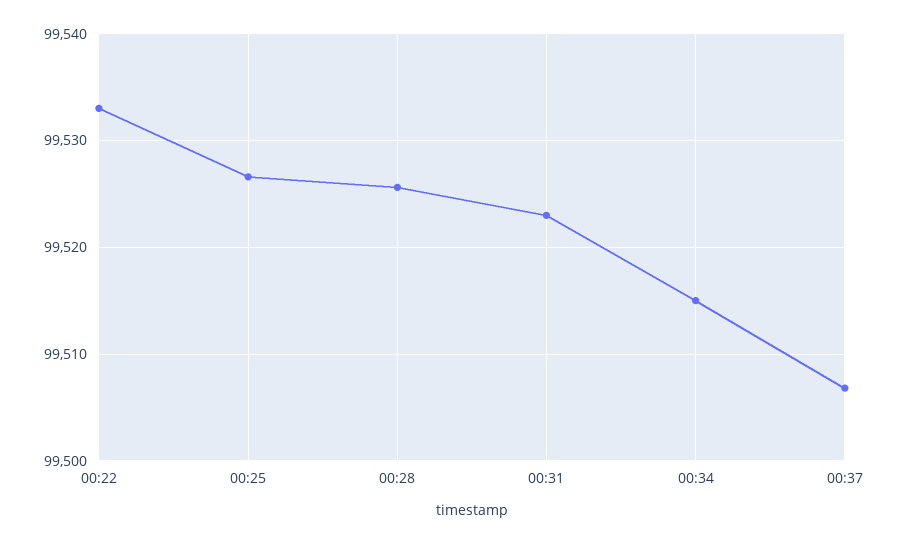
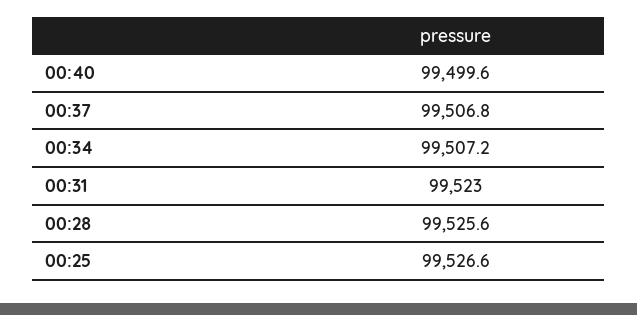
00:22: 99533 -> none
00:34: 99515 -> 99507.2
00:40: none -> 99499.6

